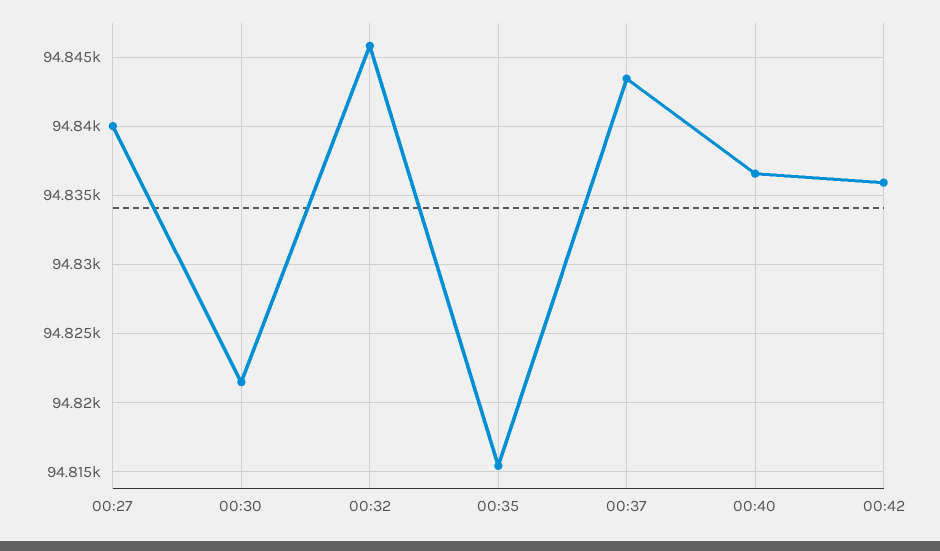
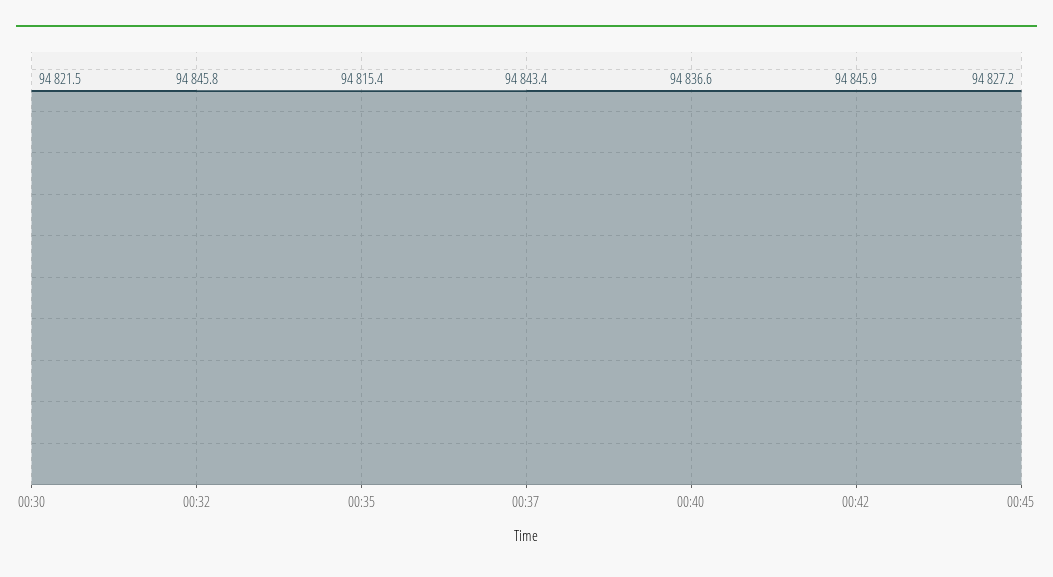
00:27: 94840 -> none
00:42: 94836 -> 94845.9
00:45: none -> 94827.2

